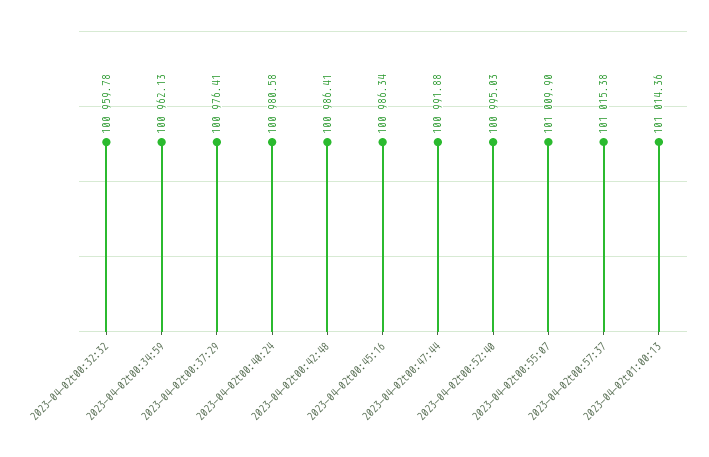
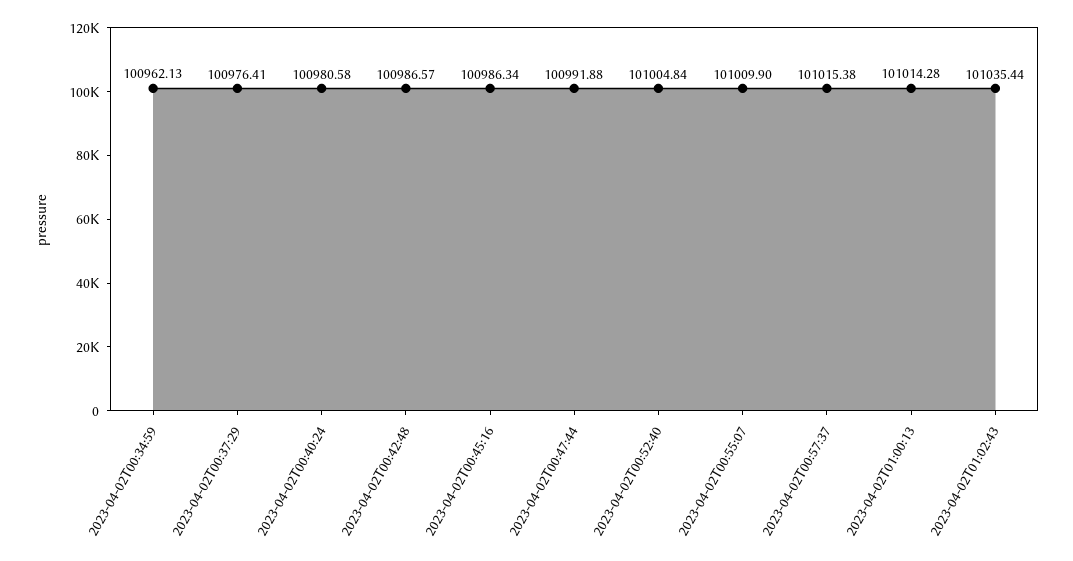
2023-04-02t00:32:32: 100959.78 -> none
2023-04-02t00:42:48: 100986.41 -> 100986.57
2023-04-02t00:52:40: 100995.03 -> 101004.84
2023-04-02t01:00:13: 101014.36 -> 101014.28
2023-04-02T01:02:43: none -> 101035.44

